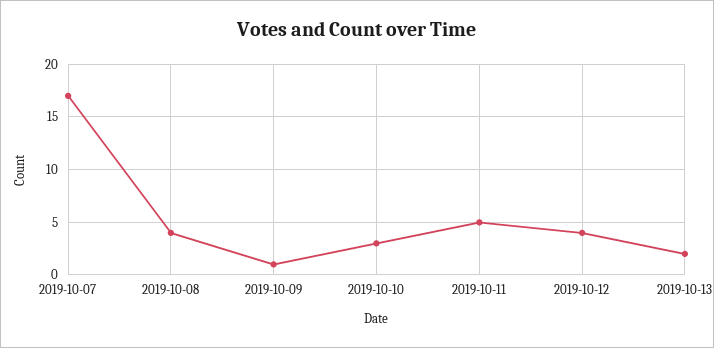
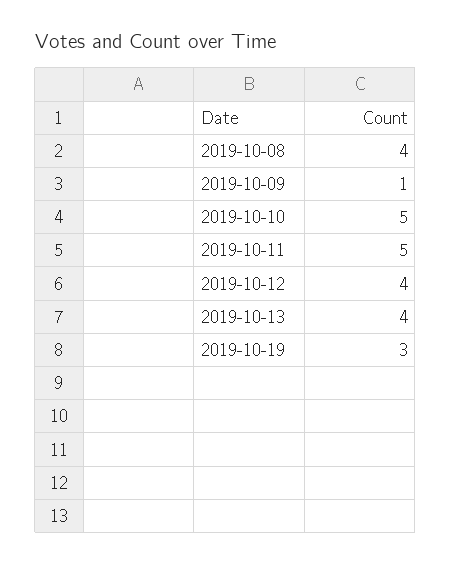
2019-10-07: 17 -> none
2019-10-10: 3 -> 5
2019-10-13: 2 -> 4
2019-10-19: none -> 3

